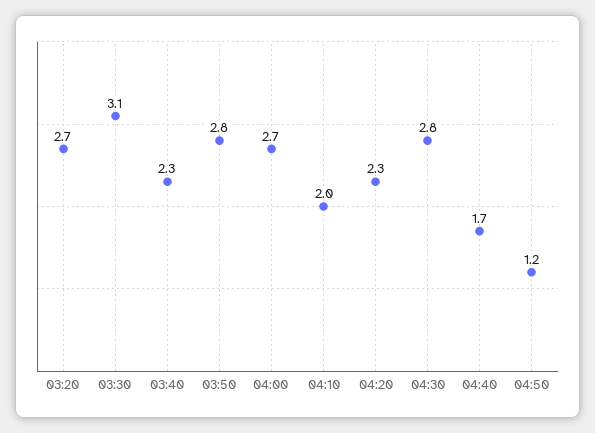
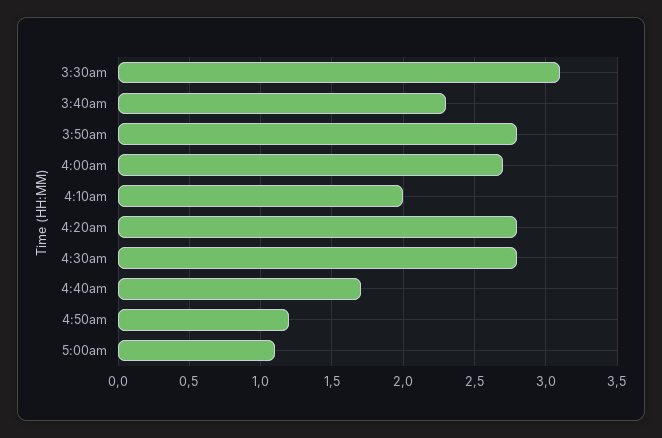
03:20: 2.7 -> none
04:20: 2.3 -> 2.8
5:00am: none -> 1.1

